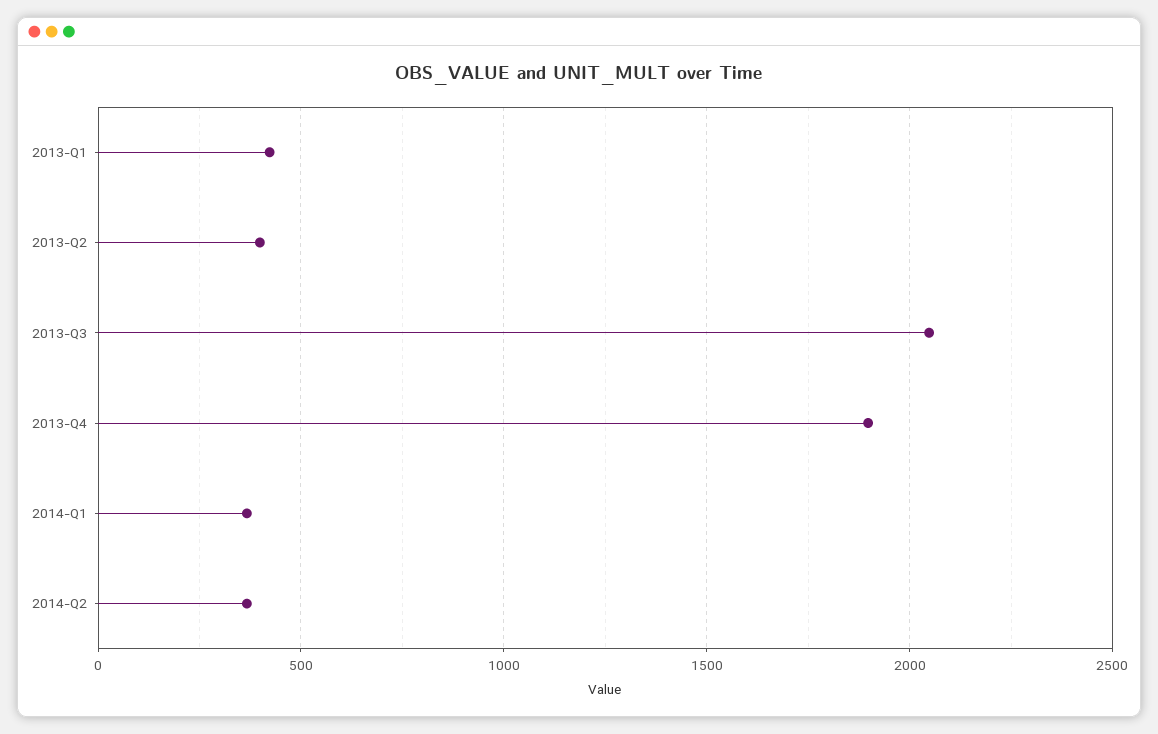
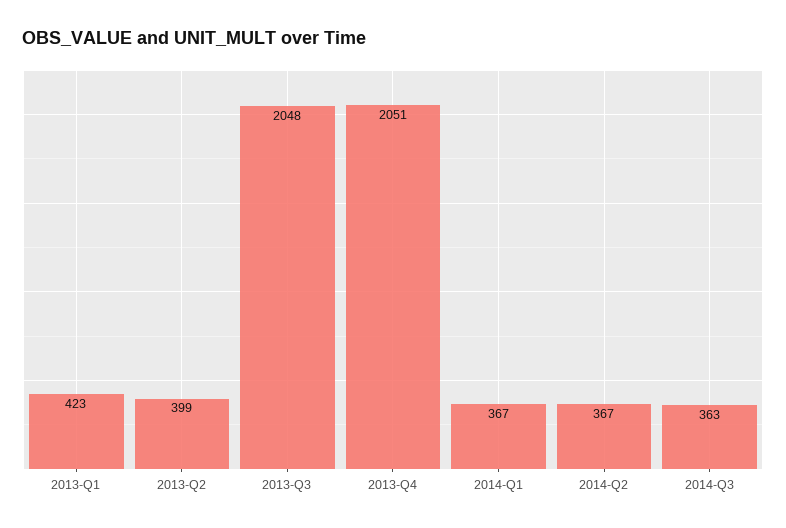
2013-Q4: 1900 -> 2051
2014-Q3: none -> 363

